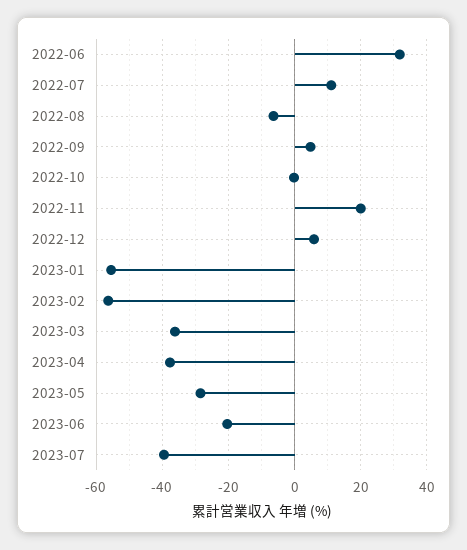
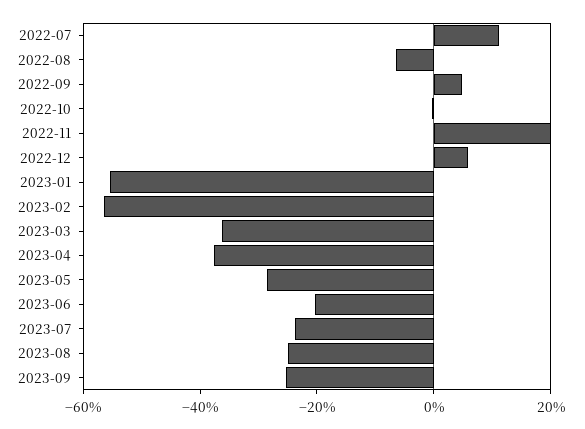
2022-06: 32 -> none
2023-07: -40 -> -25
2023-08: none -> -25
2023-09: none -> -25

